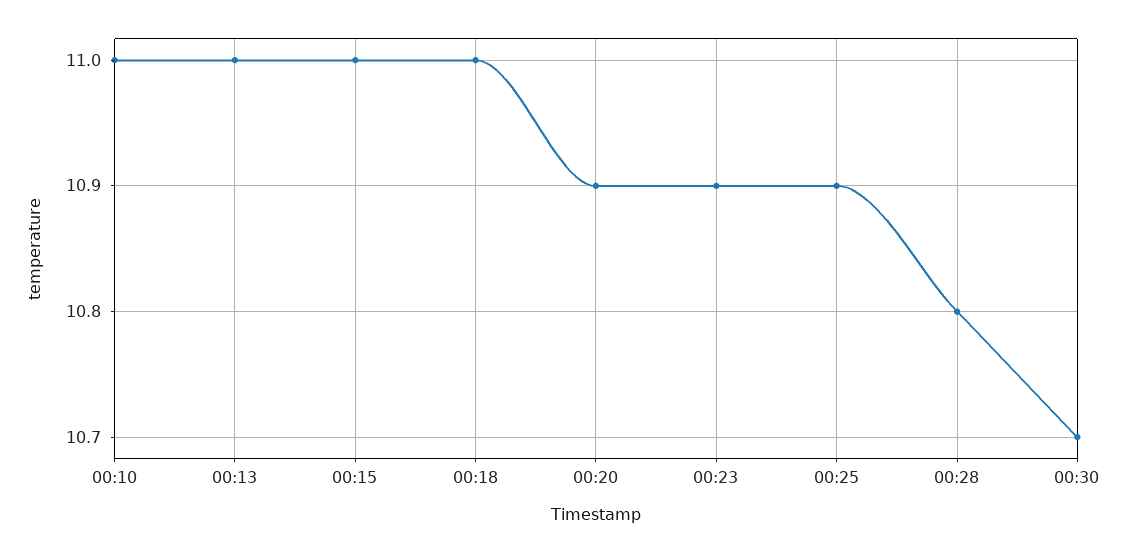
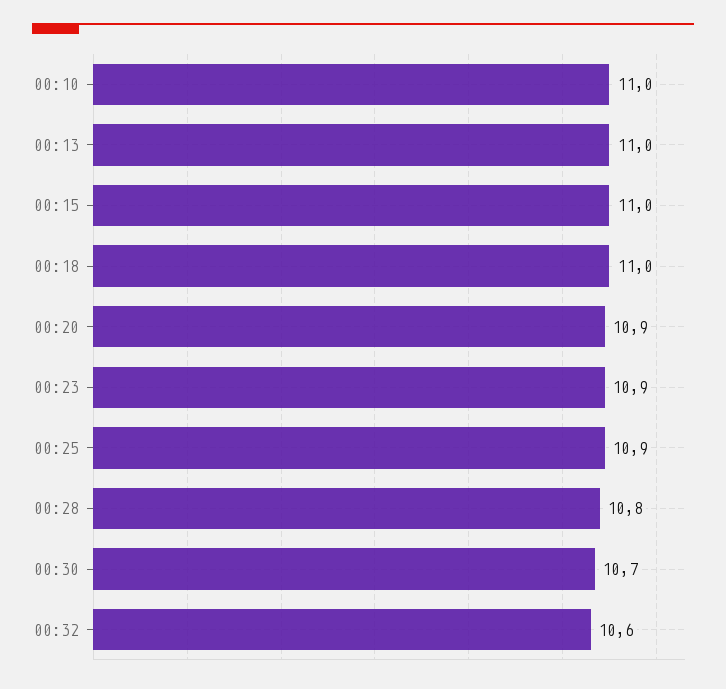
00:32: none -> 10.6

